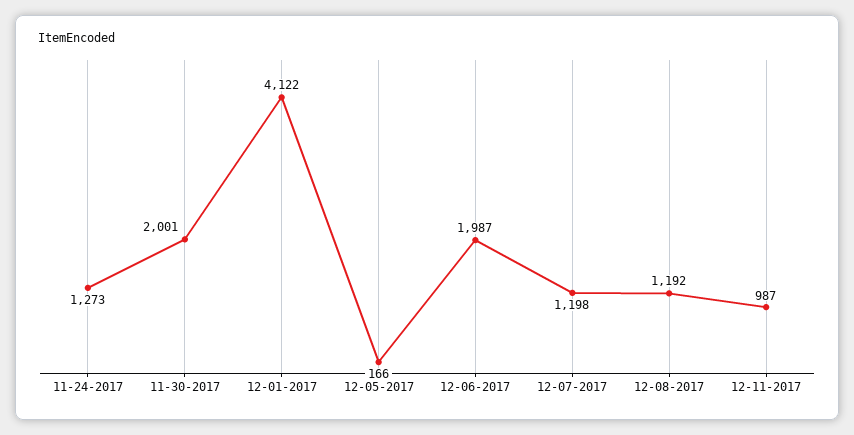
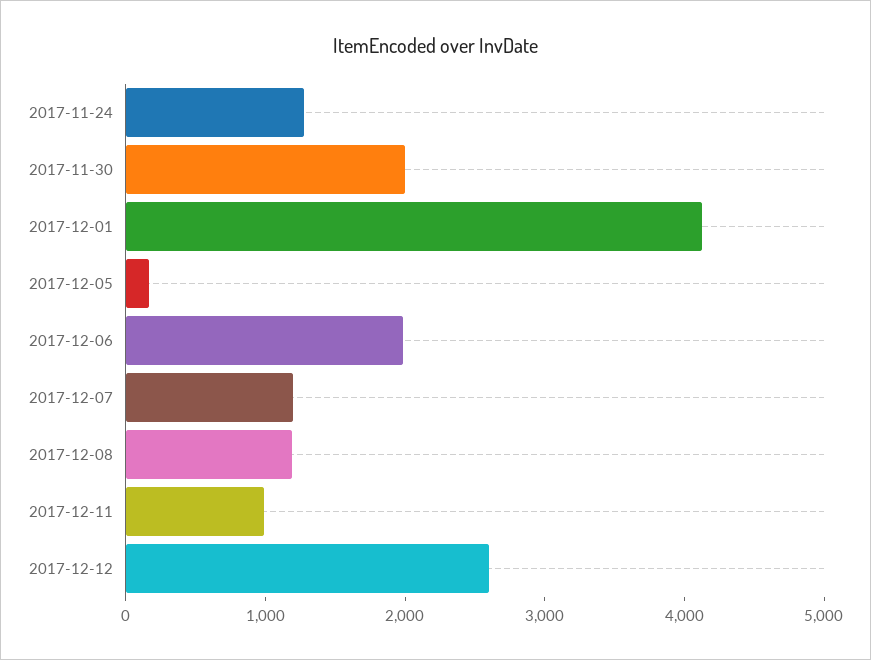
2017-12-12: none -> 2600

